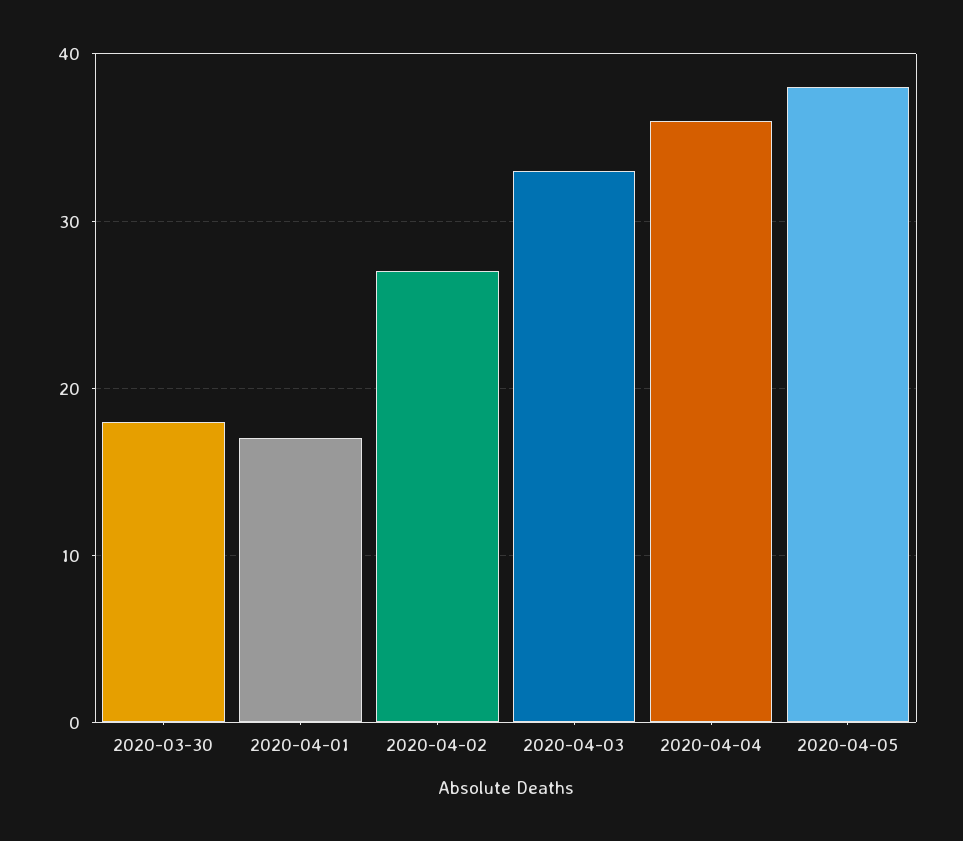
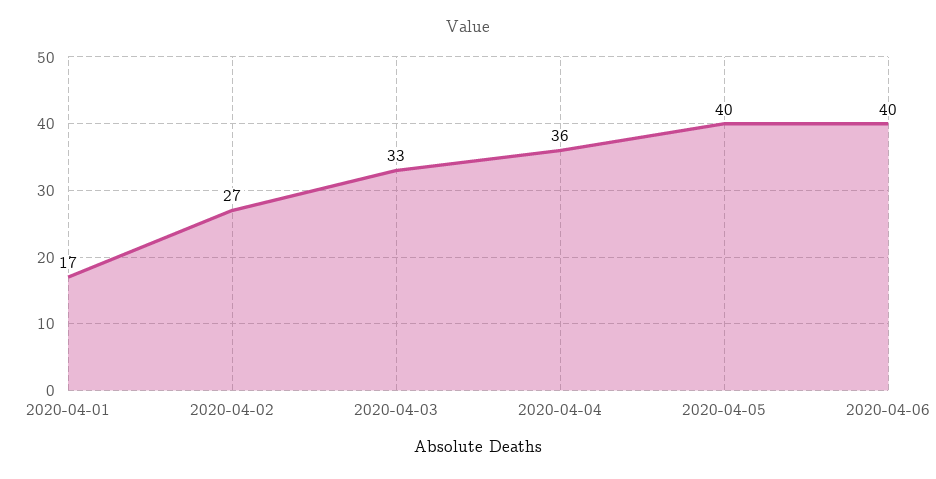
2020-03-30: 18 -> none
2020-04-05: 38 -> 40
2020-04-06: none -> 40

